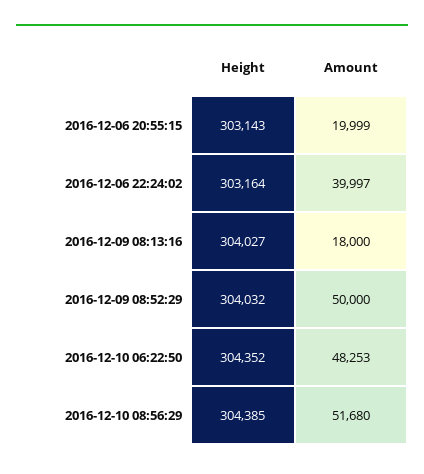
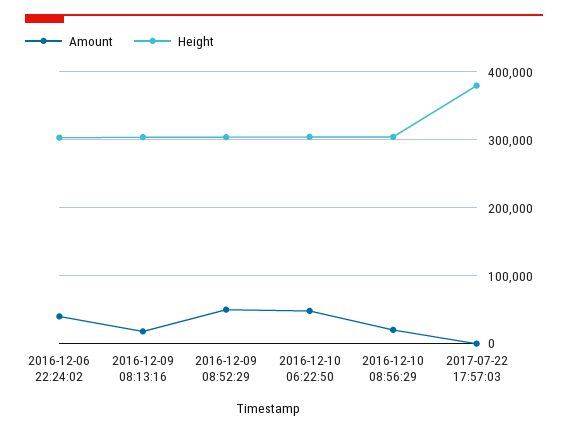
Height, 2016-12-06 20:55:15: 303143 -> none
Amount, 2016-12-06 20:55:15: 19999 -> none
Amount, 2016-12-10 08:56:29: 51680 -> 20000
Amount, 2017-07-22 17:57:03: none -> 0
Height, 2017-07-22 17:57:03: none -> 380000

